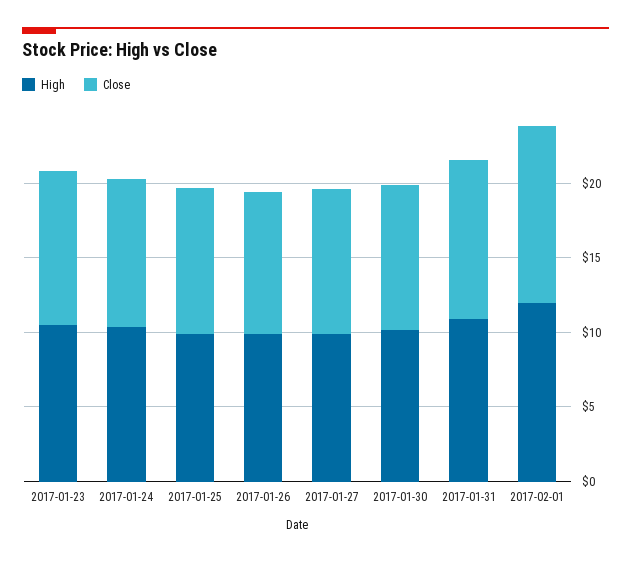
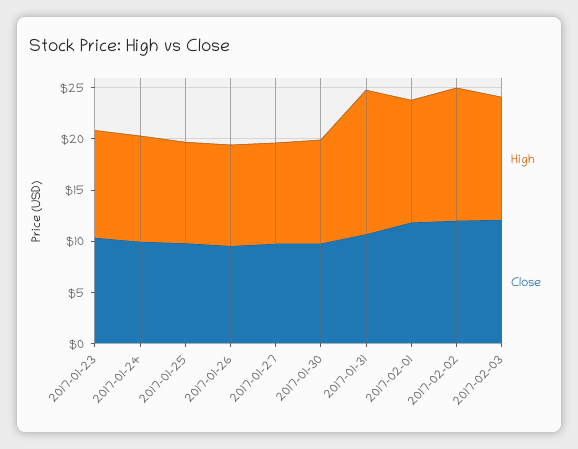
High, 2017-01-31: 11 -> 14
High, 2017-02-02: none -> 13
Close, 2017-02-02: none -> 12
High, 2017-02-03: none -> 12
Close, 2017-02-03: none -> 12

